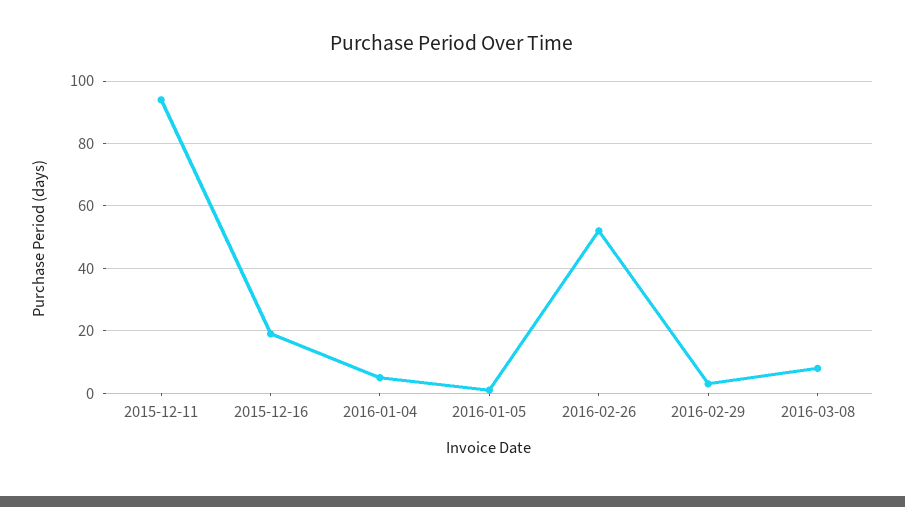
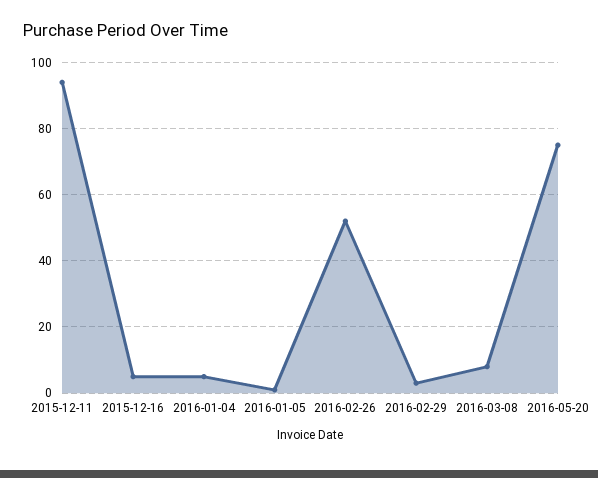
2015-12-16: 20 -> 5
2016-05-20: none -> 75

